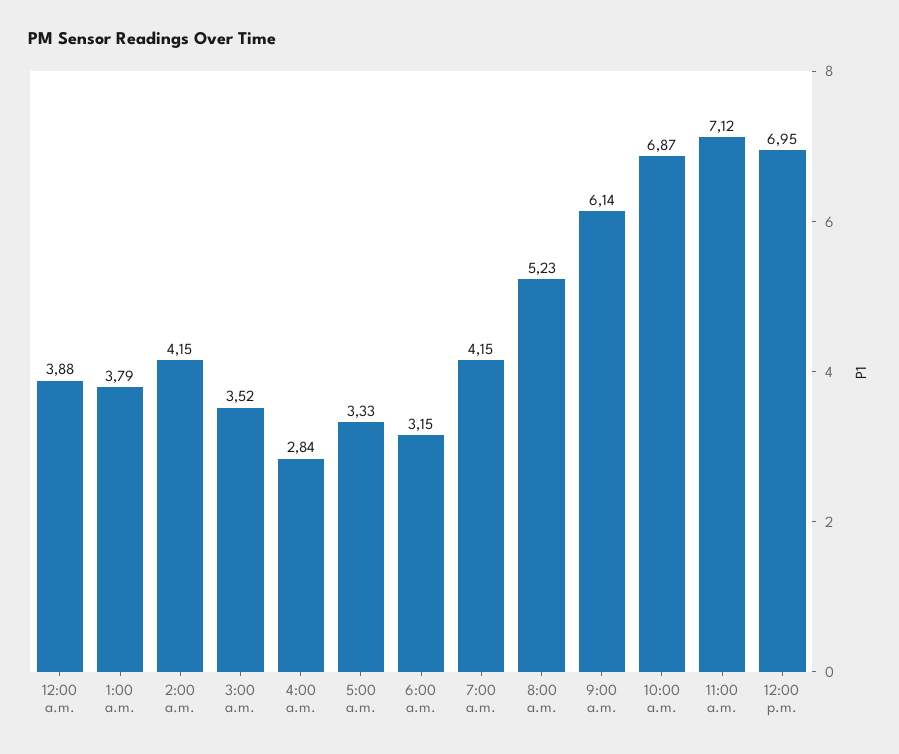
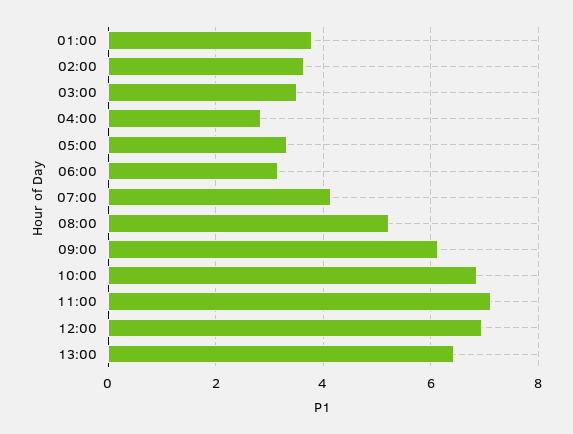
12:00 a.m.: 3.88 -> none
2:00 a.m.: 4.15 -> 3.6
13:00: none -> 6.4

